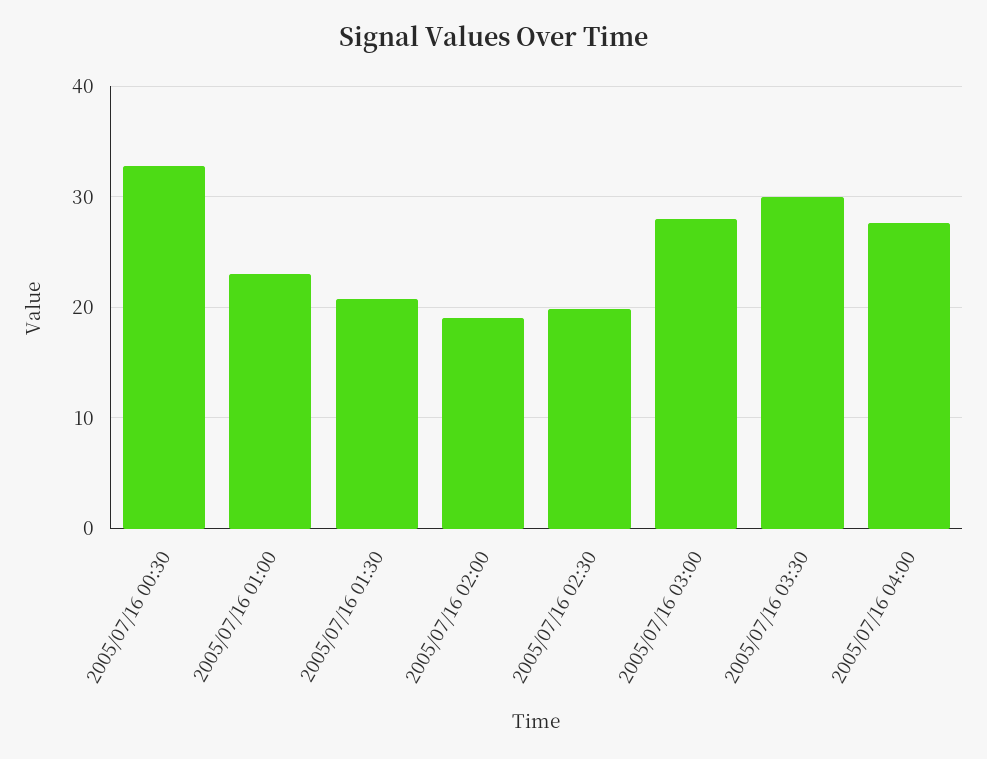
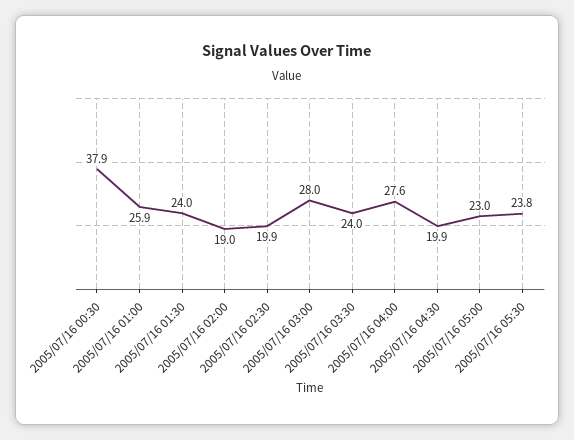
2005/07/16 00:30: 33 -> 37.9
2005/07/16 01:00: 23 -> 25.9
2005/07/16 01:30: 21 -> 24
2005/07/16 03:30: 30 -> 24
2005/07/16 04:30: none -> 19.9
2005/07/16 05:00: none -> 23
2005/07/16 05:30: none -> 23.8

